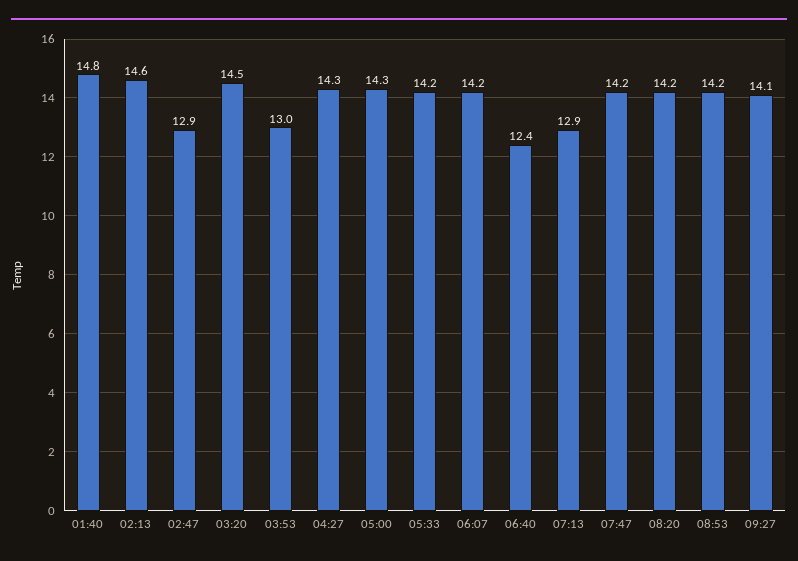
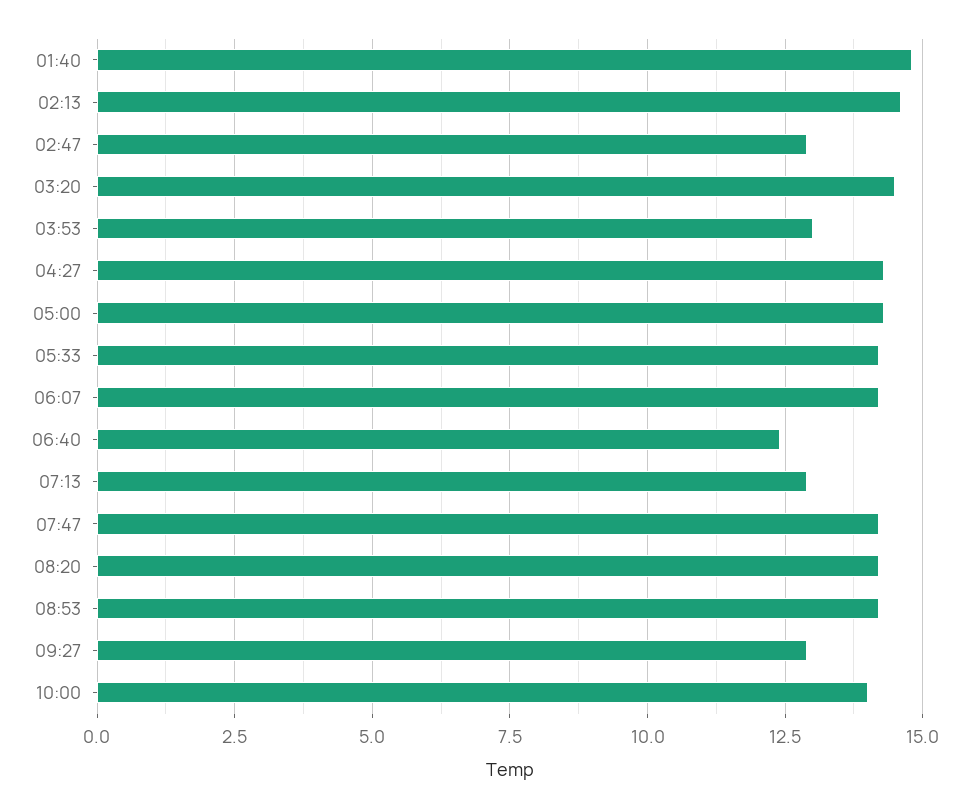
09:27: 14.1 -> 13
10:00: none -> 14

